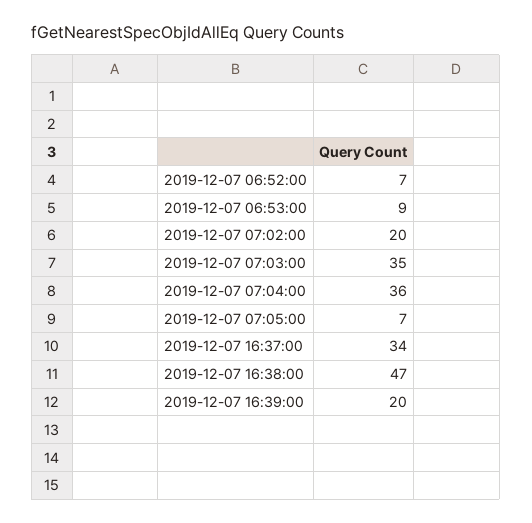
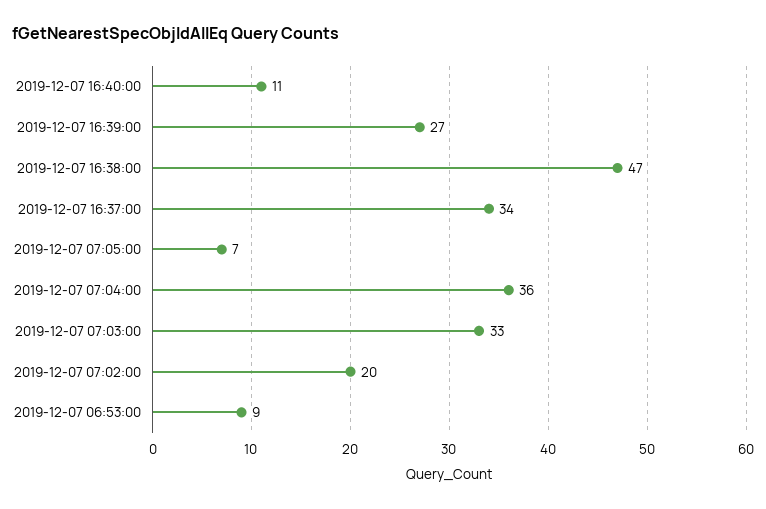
2019-12-07 06:52:00: 7 -> none
2019-12-07 07:03:00: 35 -> 33
2019-12-07 16:39:00: 20 -> 27
2019-12-07 16:40:00: none -> 11

